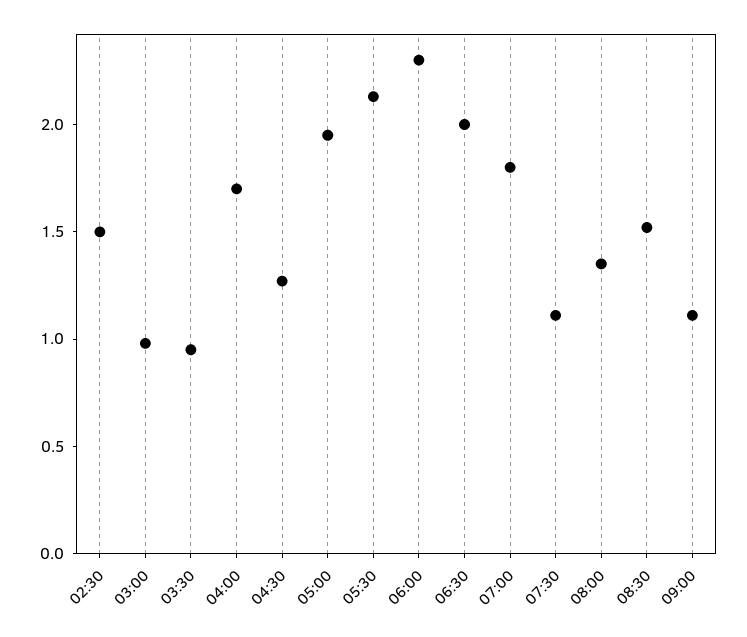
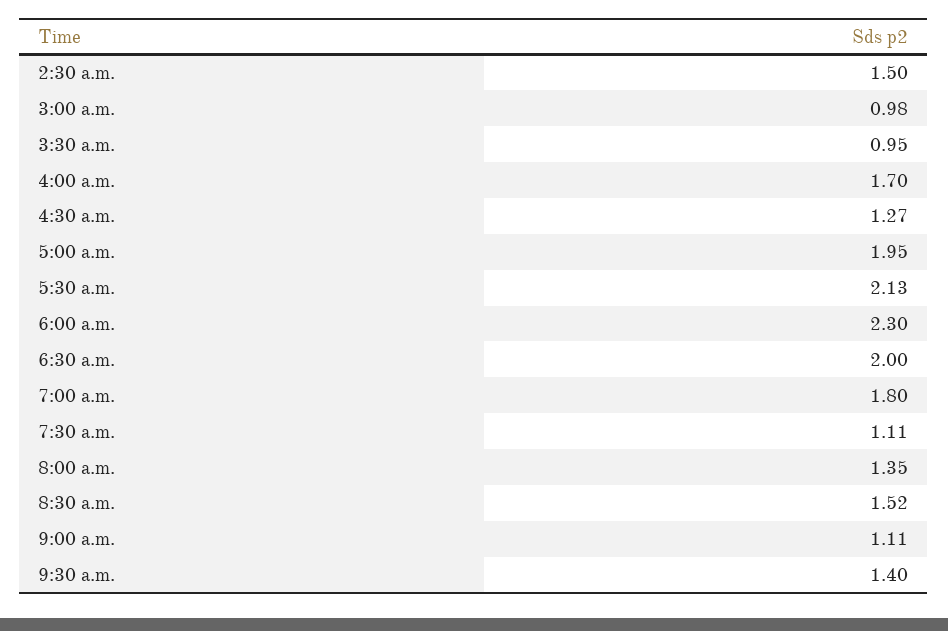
9:30 a.m.: none -> 1.4

